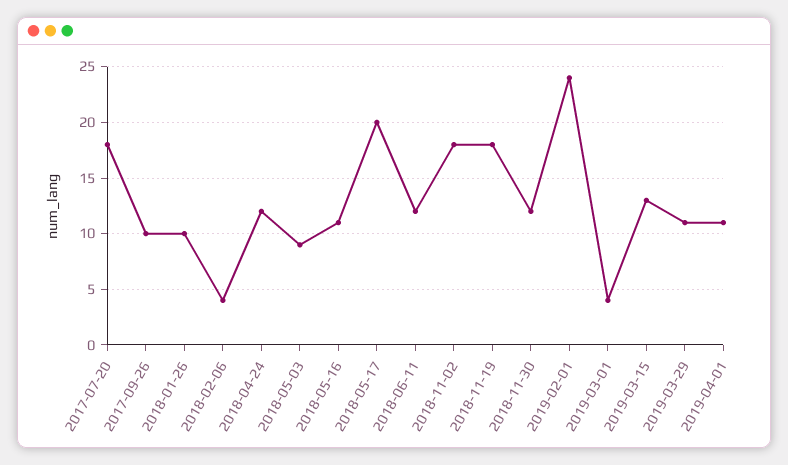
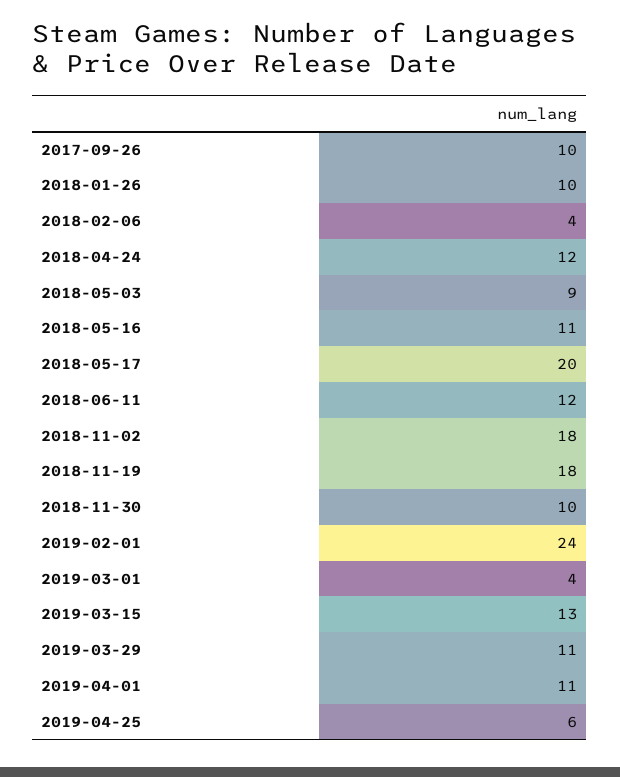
2017-07-20: 18 -> none
2018-11-30: 12 -> 10
2019-04-25: none -> 6

